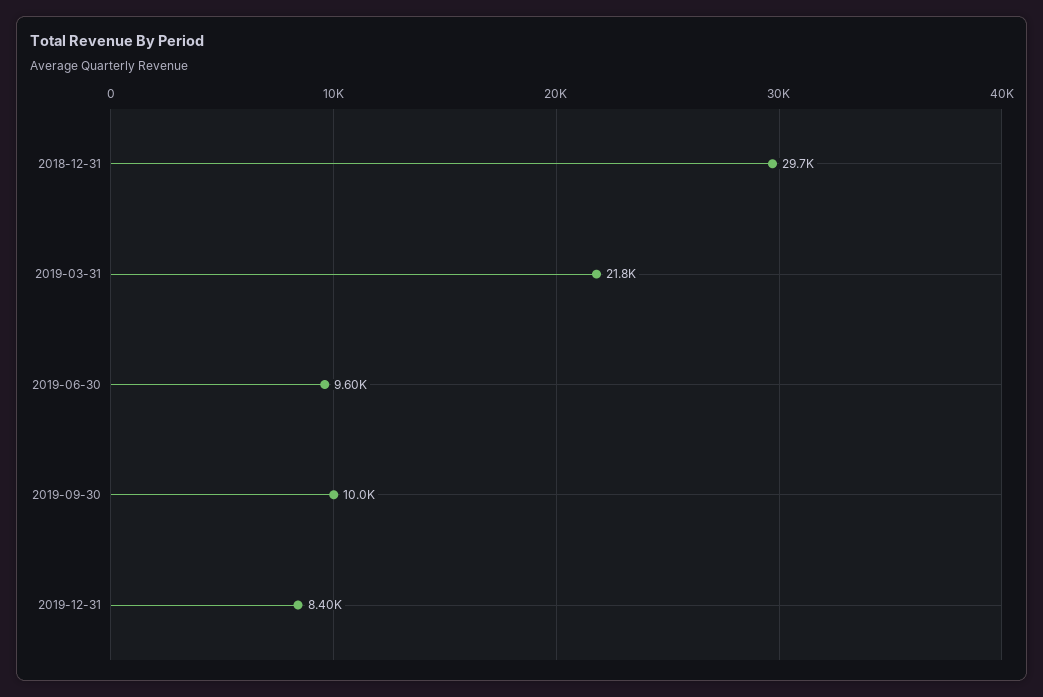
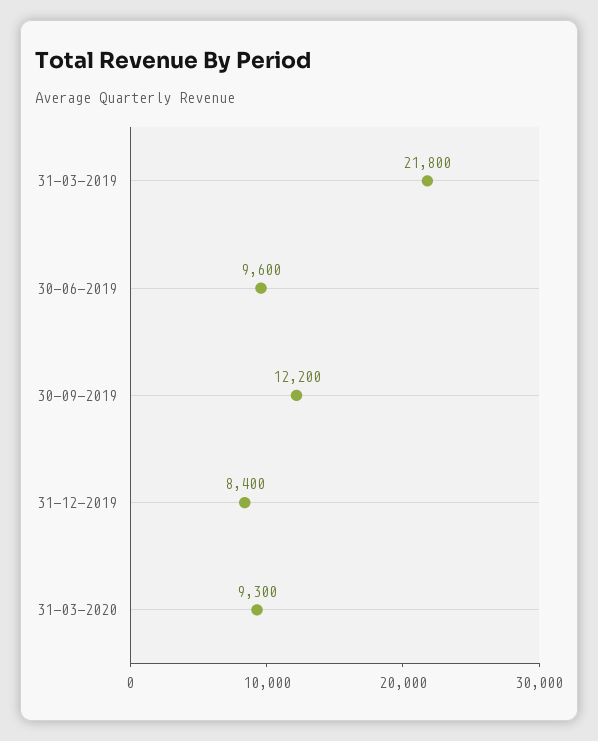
2018-12-31: 29700 -> none
2019-09-30: 10000 -> 12200
31-03-2020: none -> 9300

